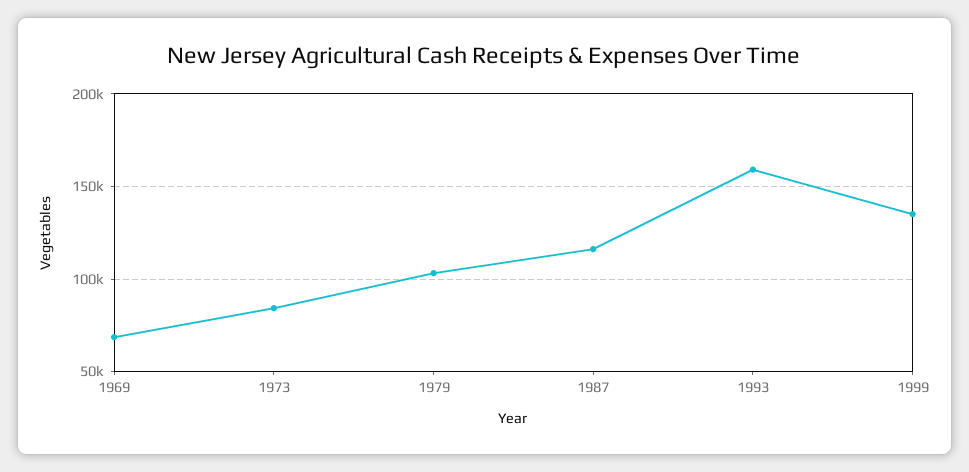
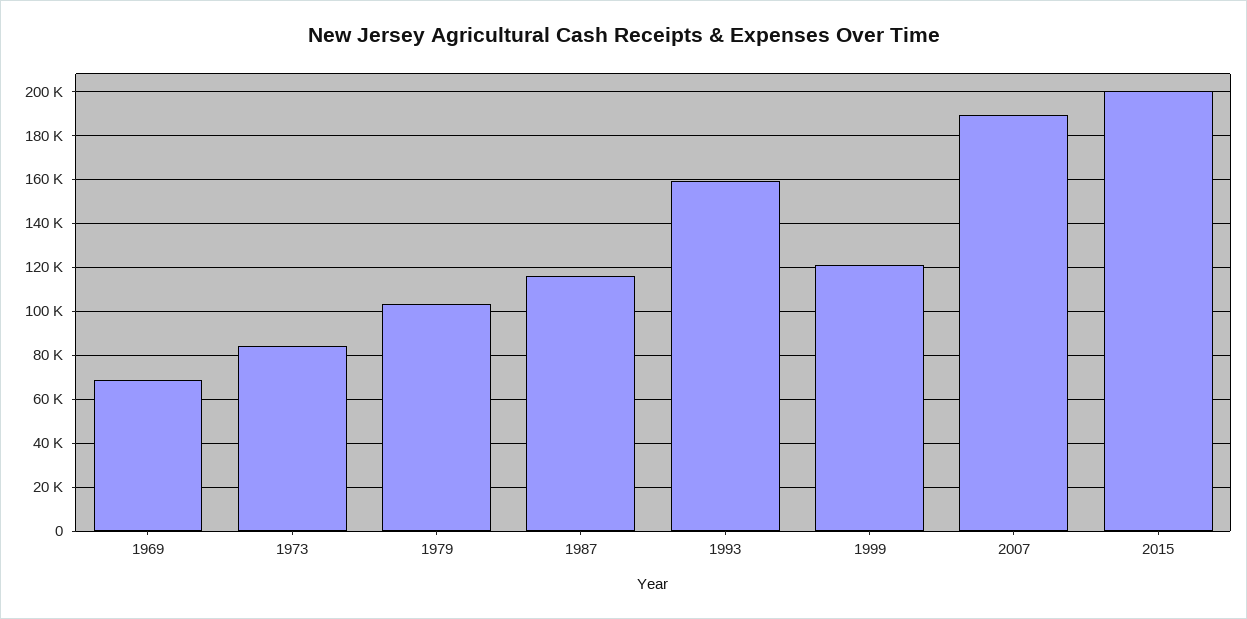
1999: 135000 -> 120000
2007: none -> 190000
2015: none -> 200000

